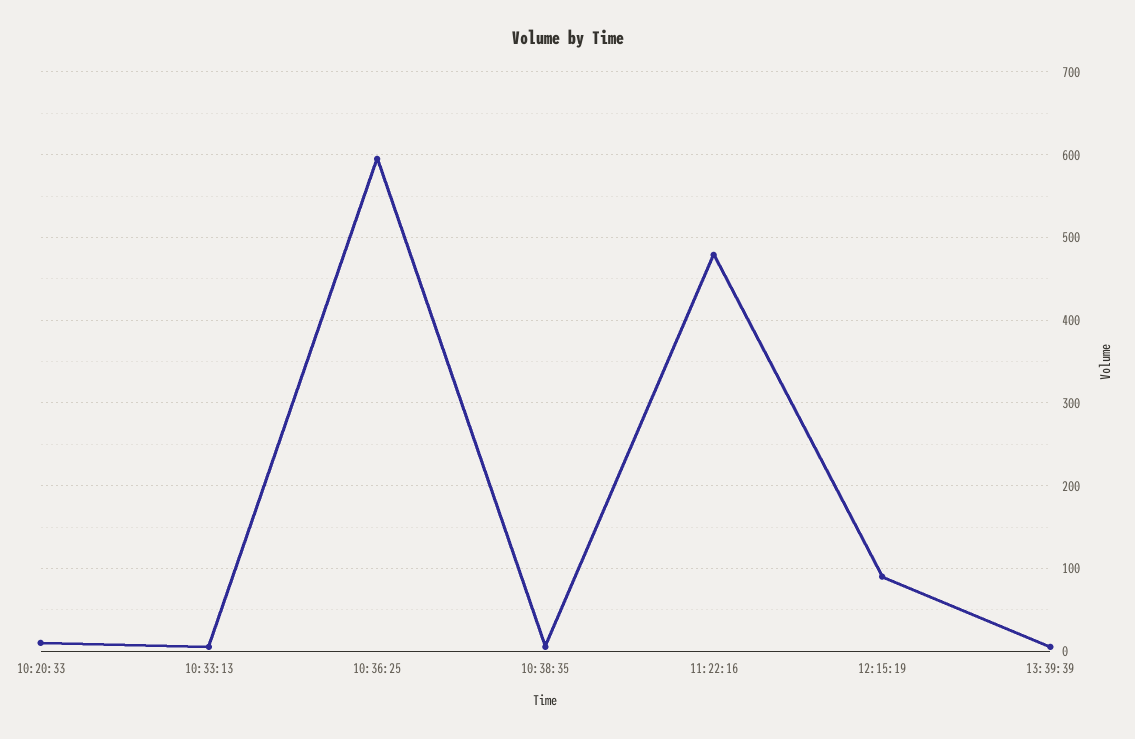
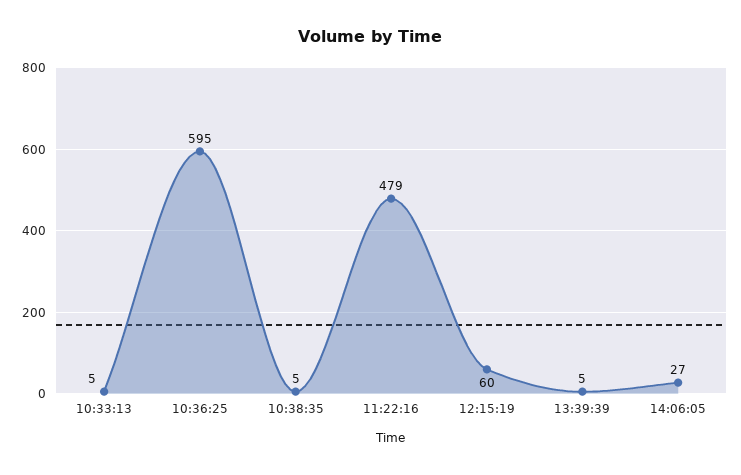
10:20:33: 10 -> none
12:15:19: 90 -> 60
14:06:05: none -> 27

